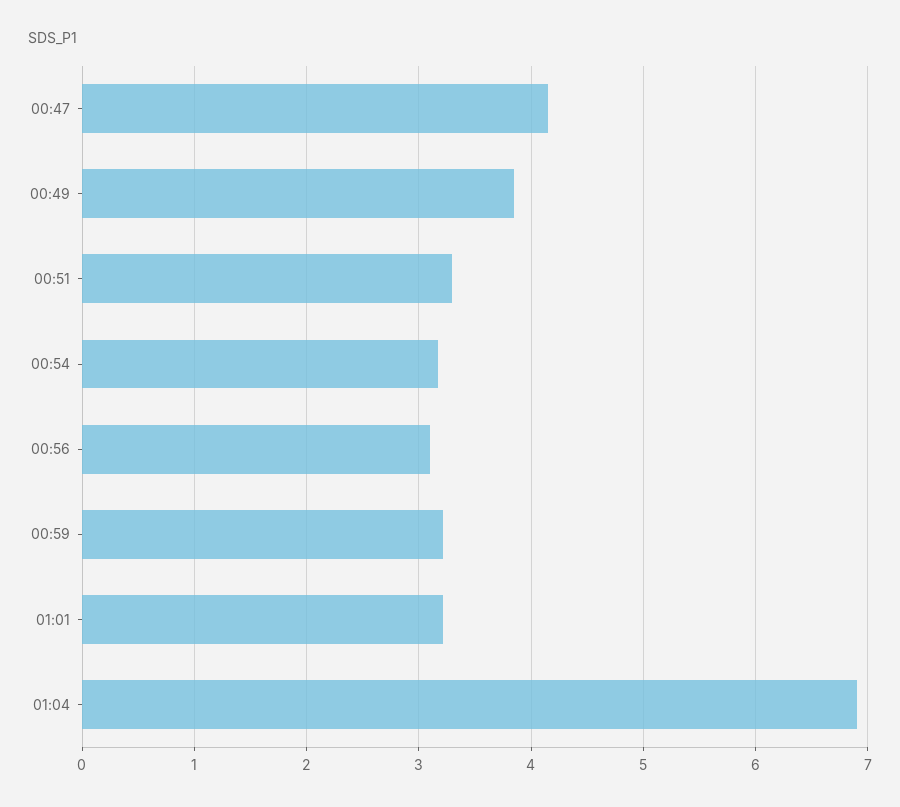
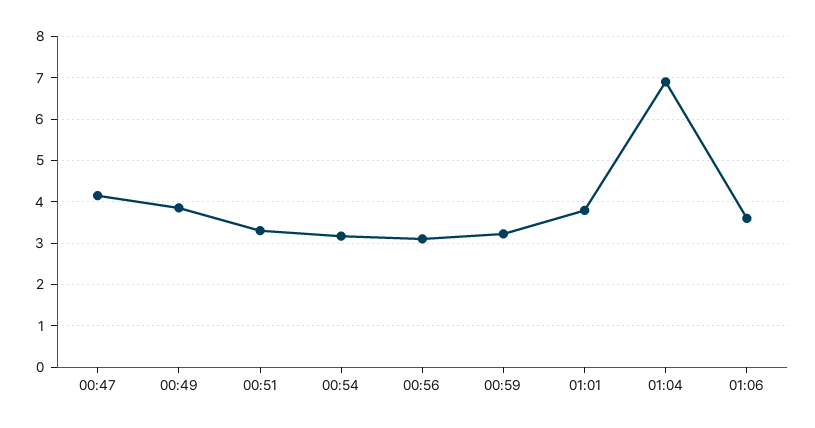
01:01: 3.2 -> 3.8
01:06: none -> 3.6

